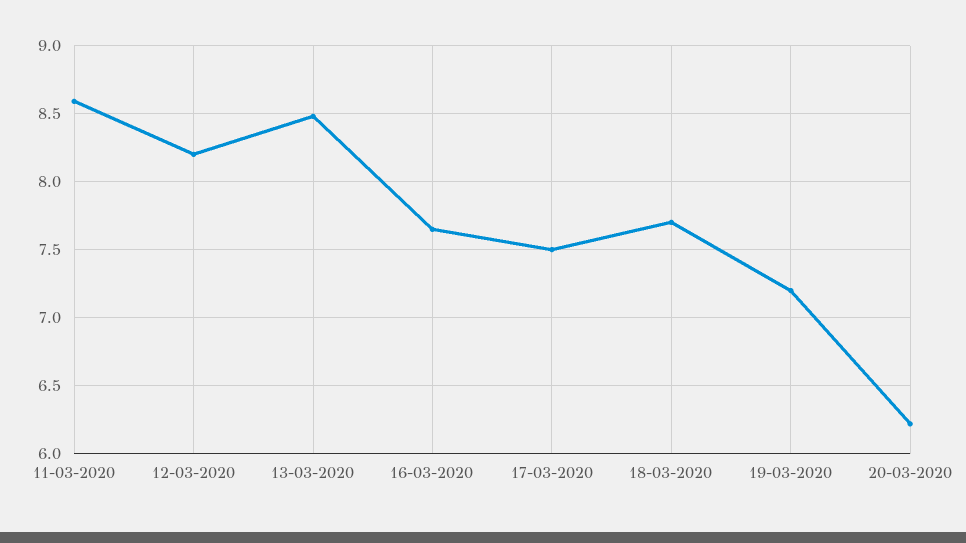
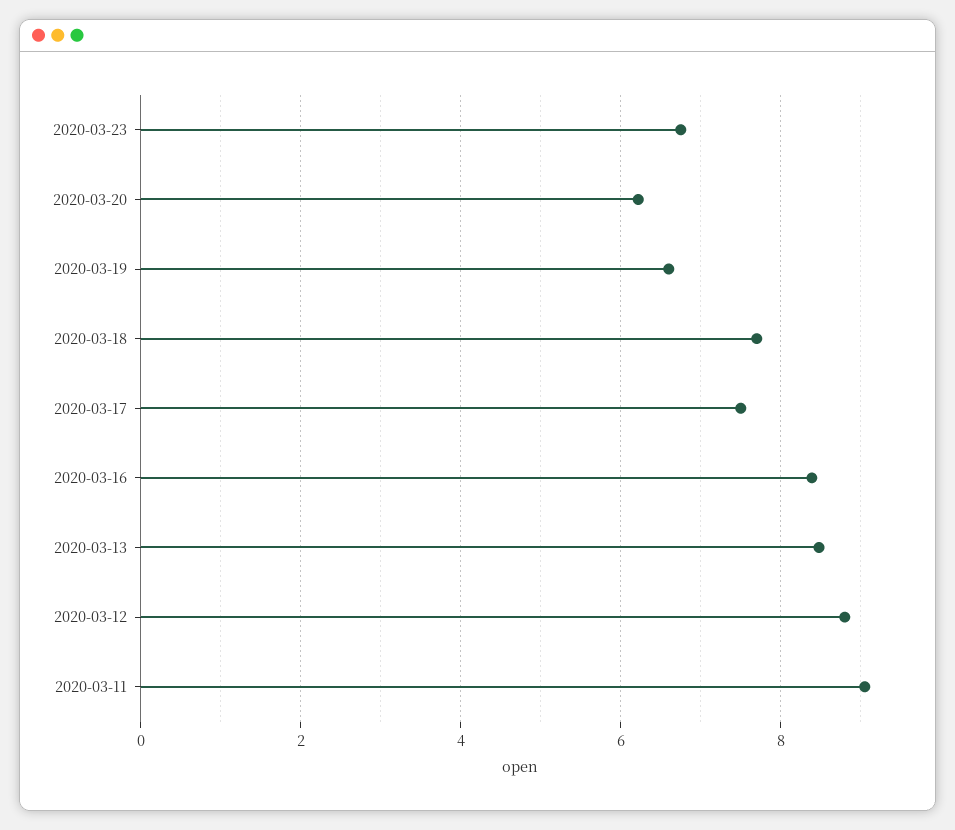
11-03-2020: 8.6 -> 9
12-03-2020: 8.2 -> 8.8
16-03-2020: 7.65 -> 8.4
19-03-2020: 7.2 -> 6.6
2020-03-23: none -> 6.8

